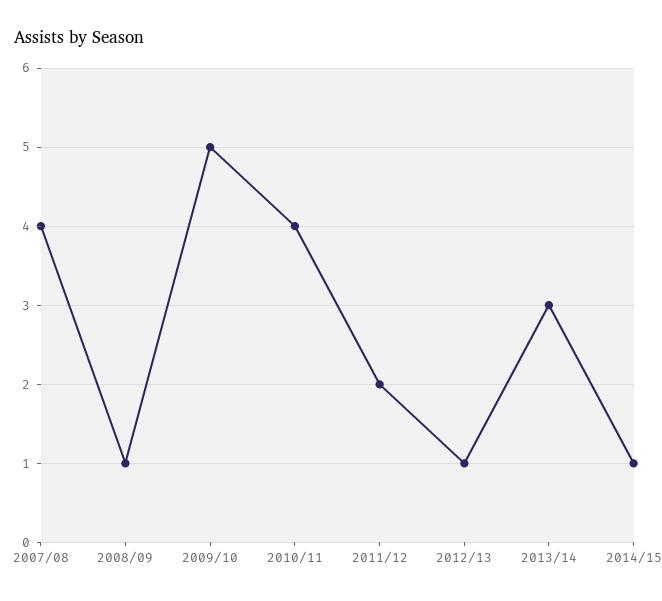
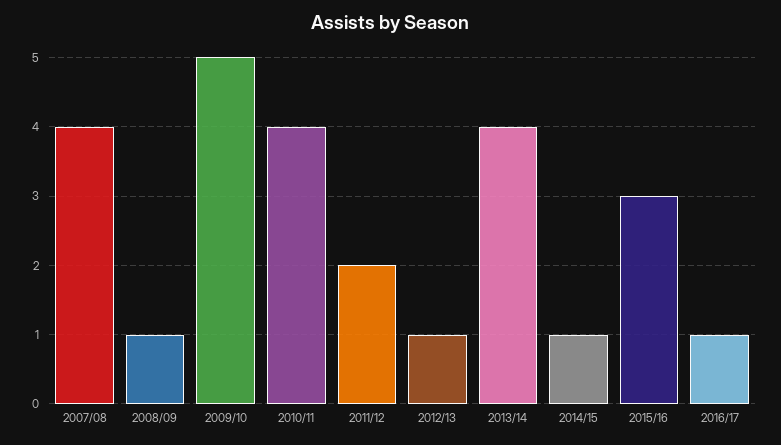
2013/14: 3 -> 4
2015/16: none -> 3
2016/17: none -> 1

